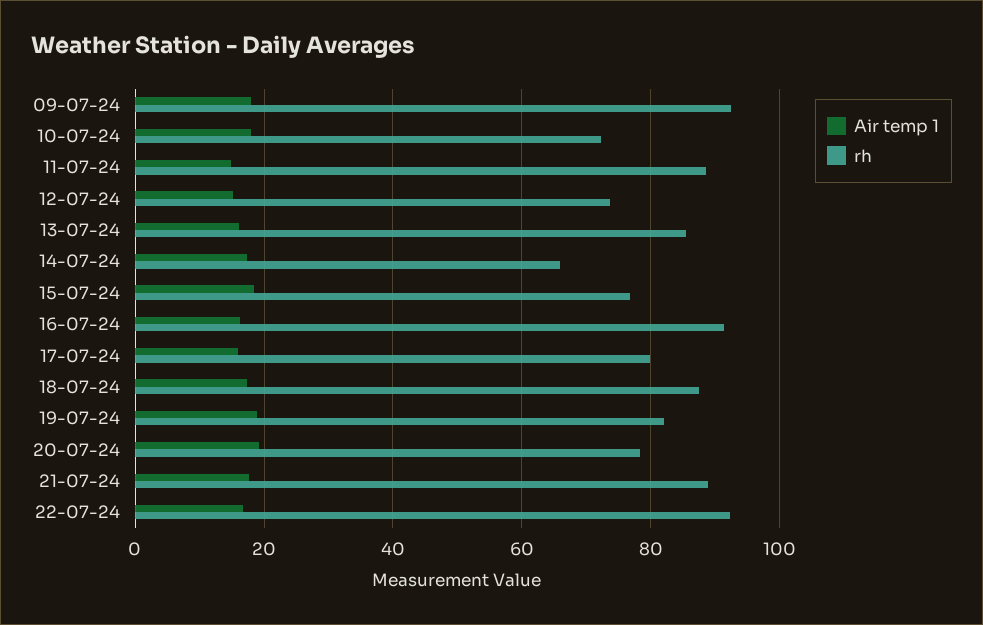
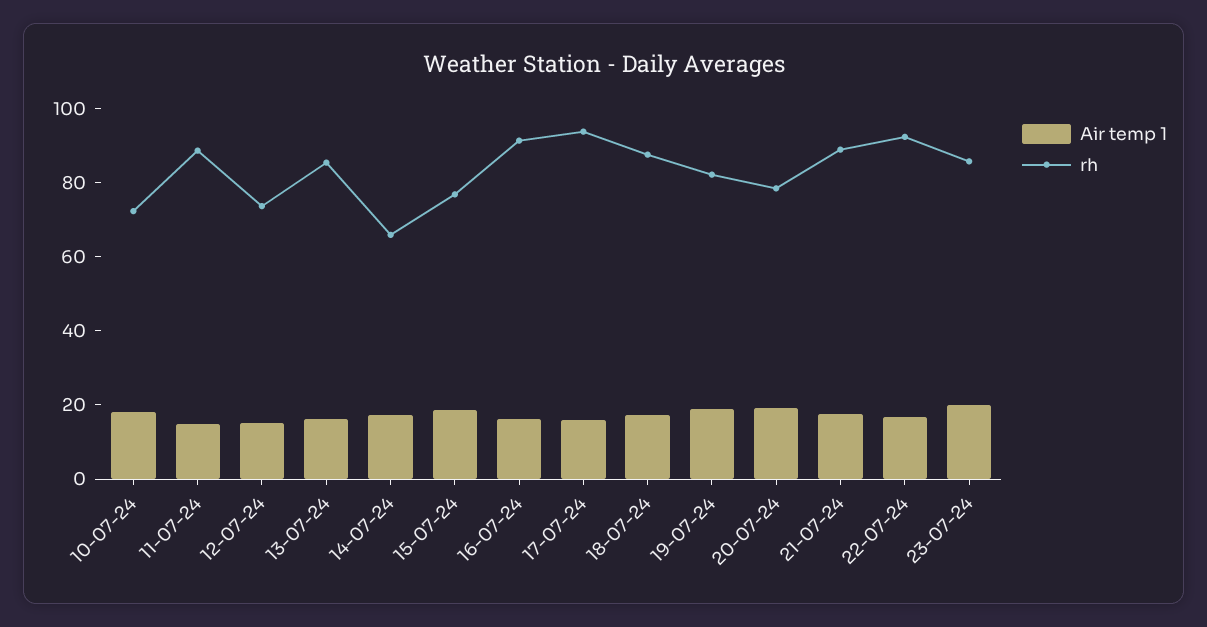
Air temp 1, 09-07-24: 18 -> none
rh, 09-07-24: 92 -> none
rh, 17-07-24: 80 -> 95
Air temp 1, 23-07-24: none -> 20
rh, 23-07-24: none -> 85

